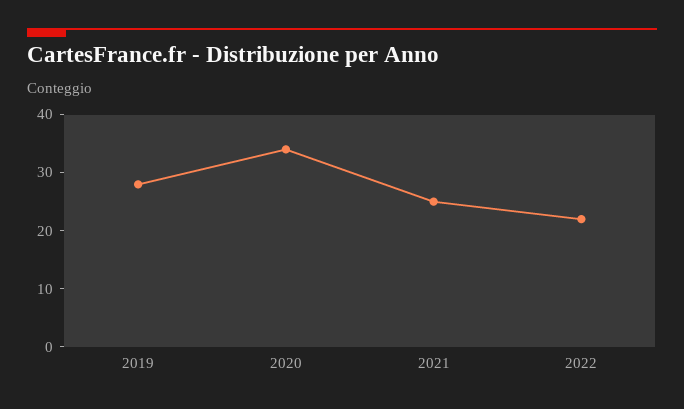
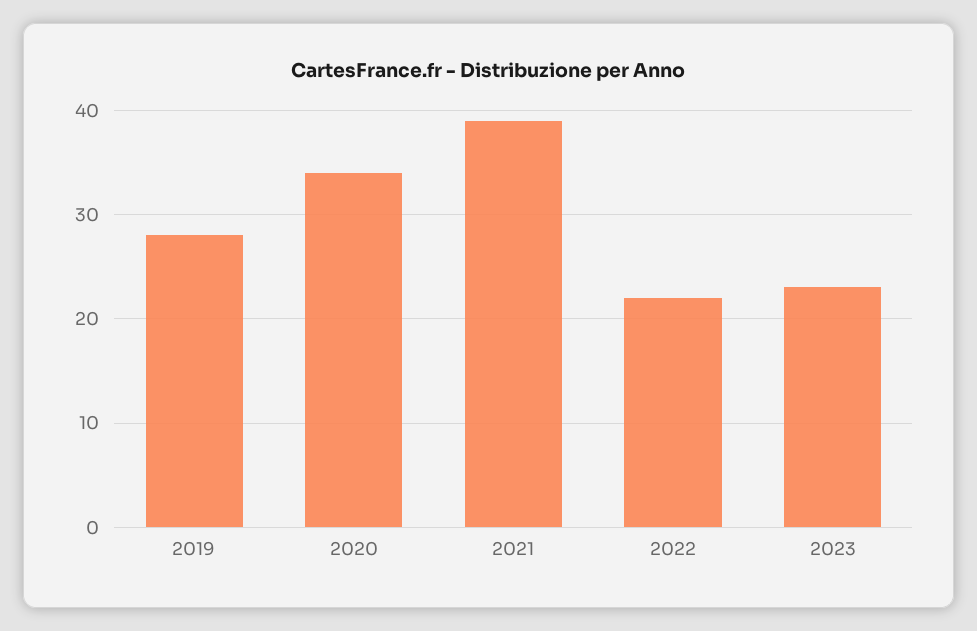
2021: 25 -> 39
2023: none -> 23

